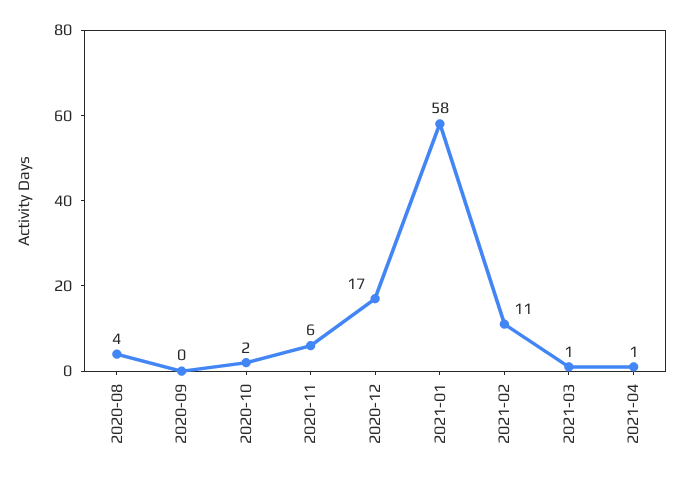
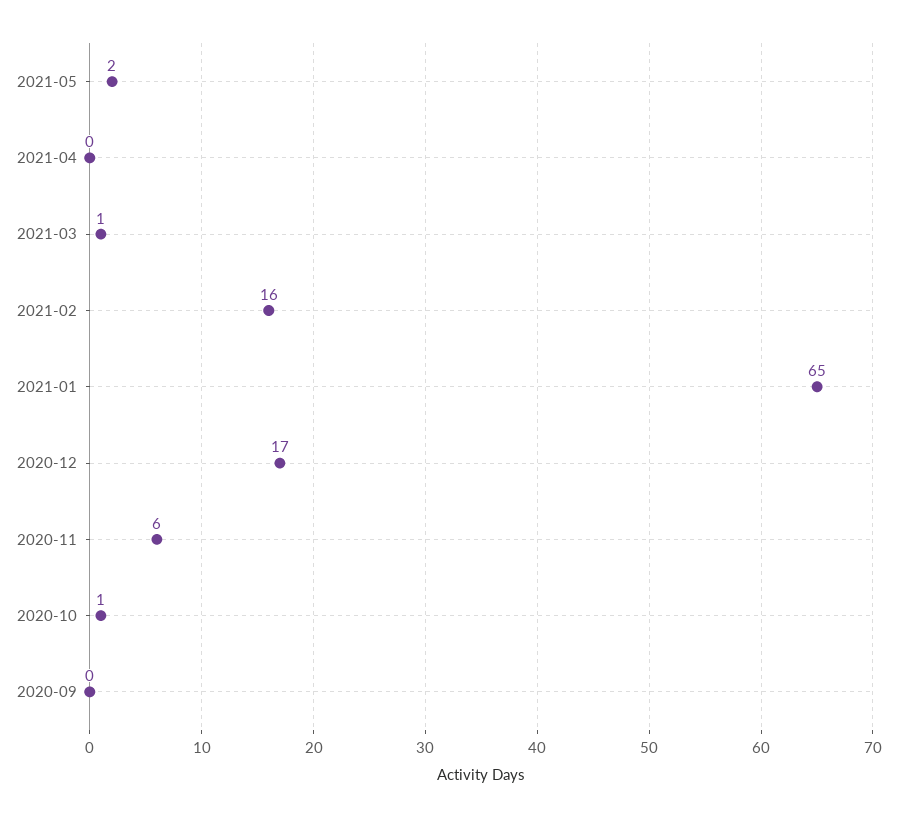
2020-08: 4 -> none
2020-10: 2 -> 1
2021-01: 58 -> 65
2021-02: 11 -> 16
2021-04: 1 -> 0
2021-05: none -> 2

